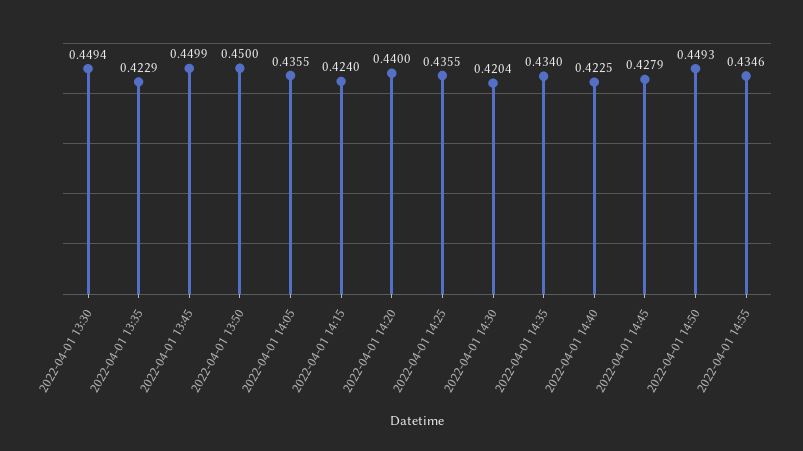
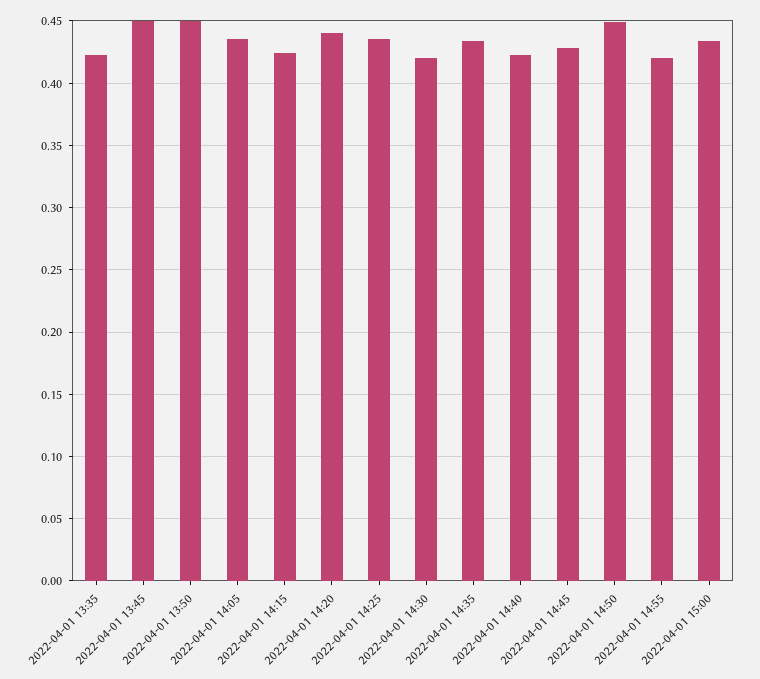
2022-04-01 13:30: 0.4494 -> none
2022-04-01 14:55: 0.4346 -> 0.42
2022-04-01 15:00: none -> 0.435

